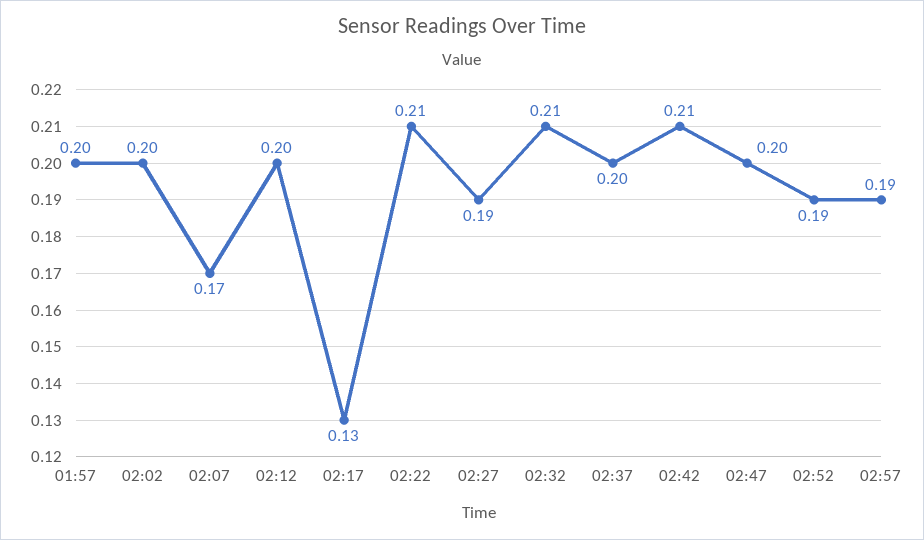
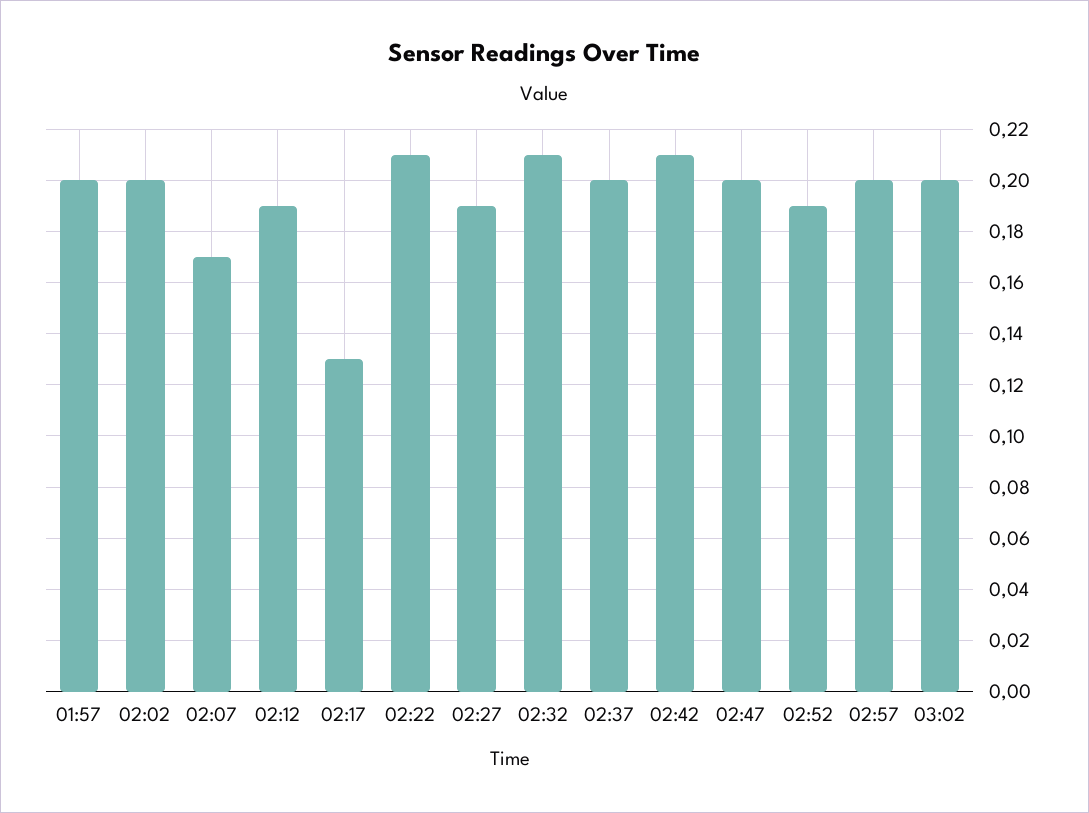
02:12: 0.2 -> 0.19
02:57: 0.19 -> 0.2
03:02: none -> 0.2

